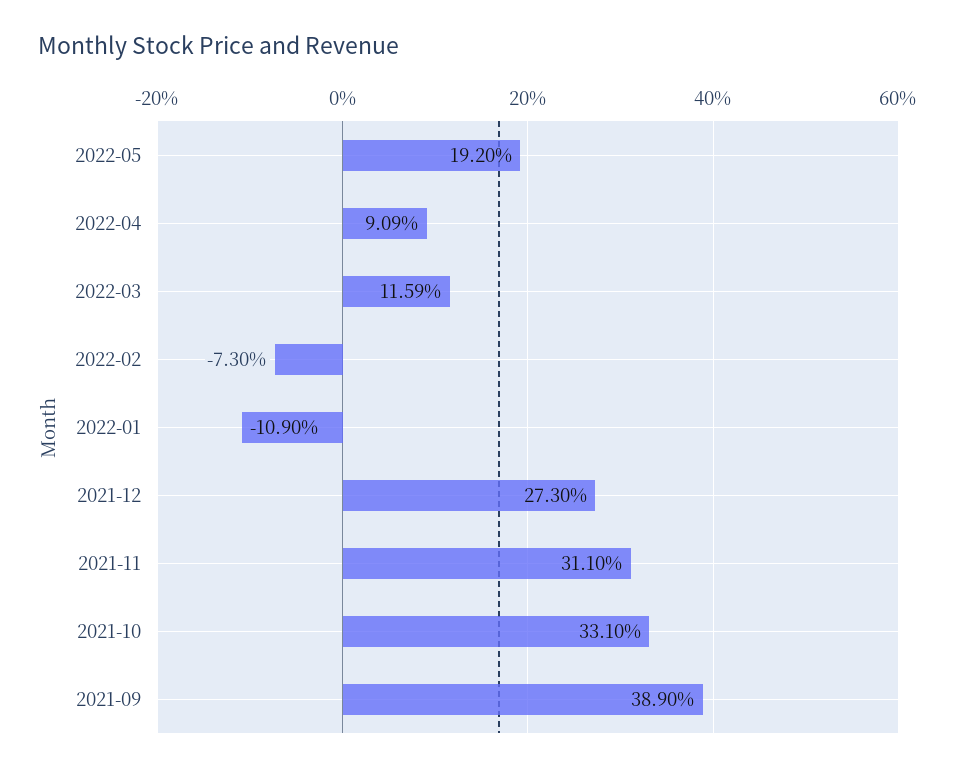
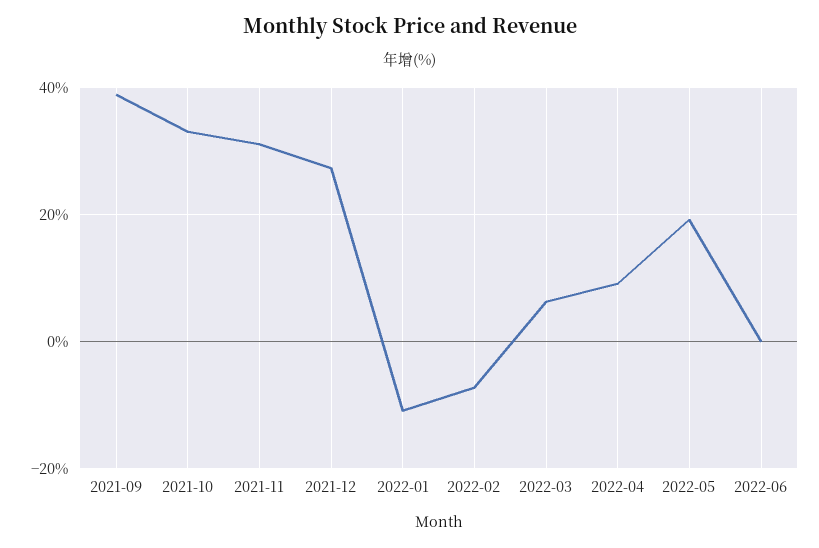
2022-03: 11.59 -> 6
2022-06: none -> 0

